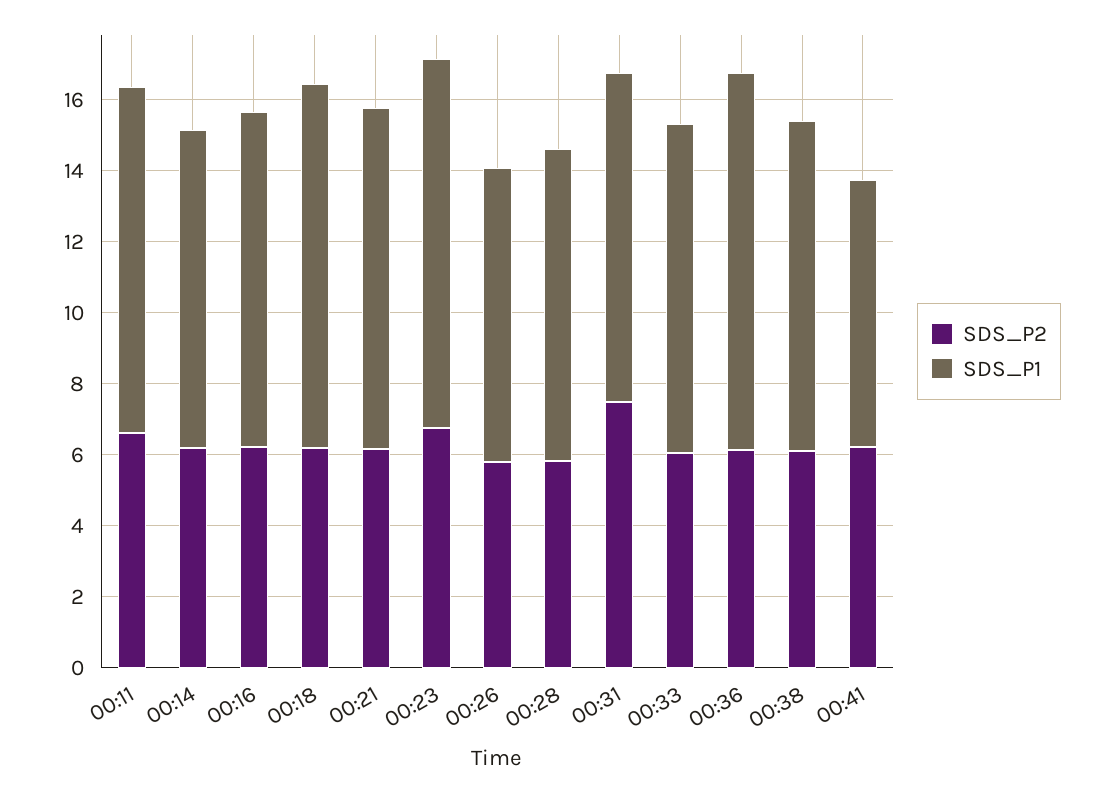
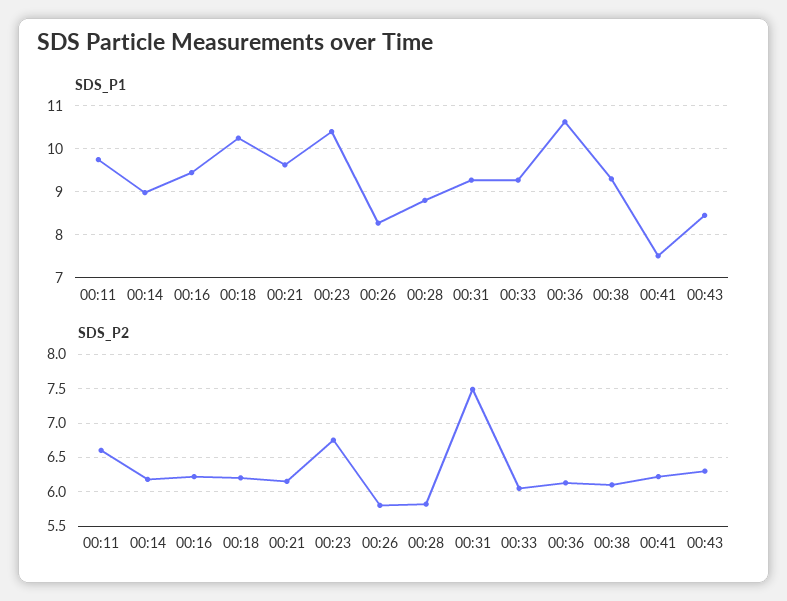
SDS_P1, 00:43: none -> 8.4
SDS_P2, 00:43: none -> 6.3

